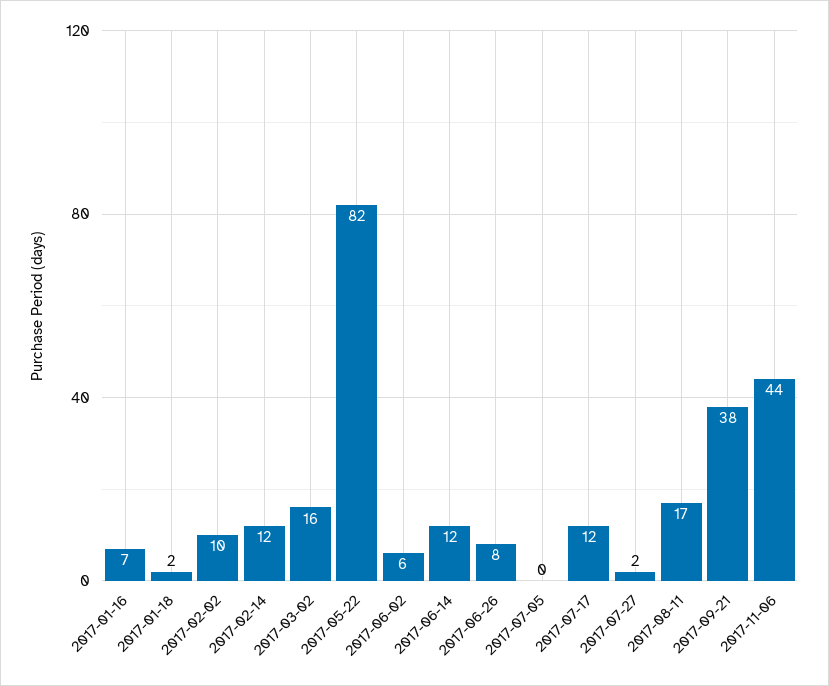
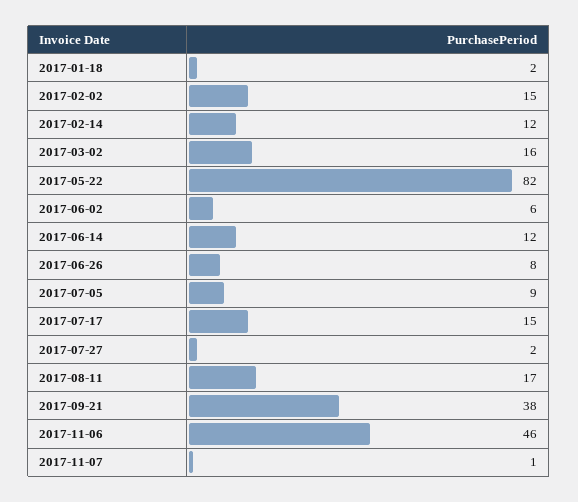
2017-01-16: 7 -> none
2017-02-02: 10 -> 15
2017-07-05: 0 -> 9
2017-07-17: 12 -> 15
2017-11-06: 44 -> 46
2017-11-07: none -> 1

